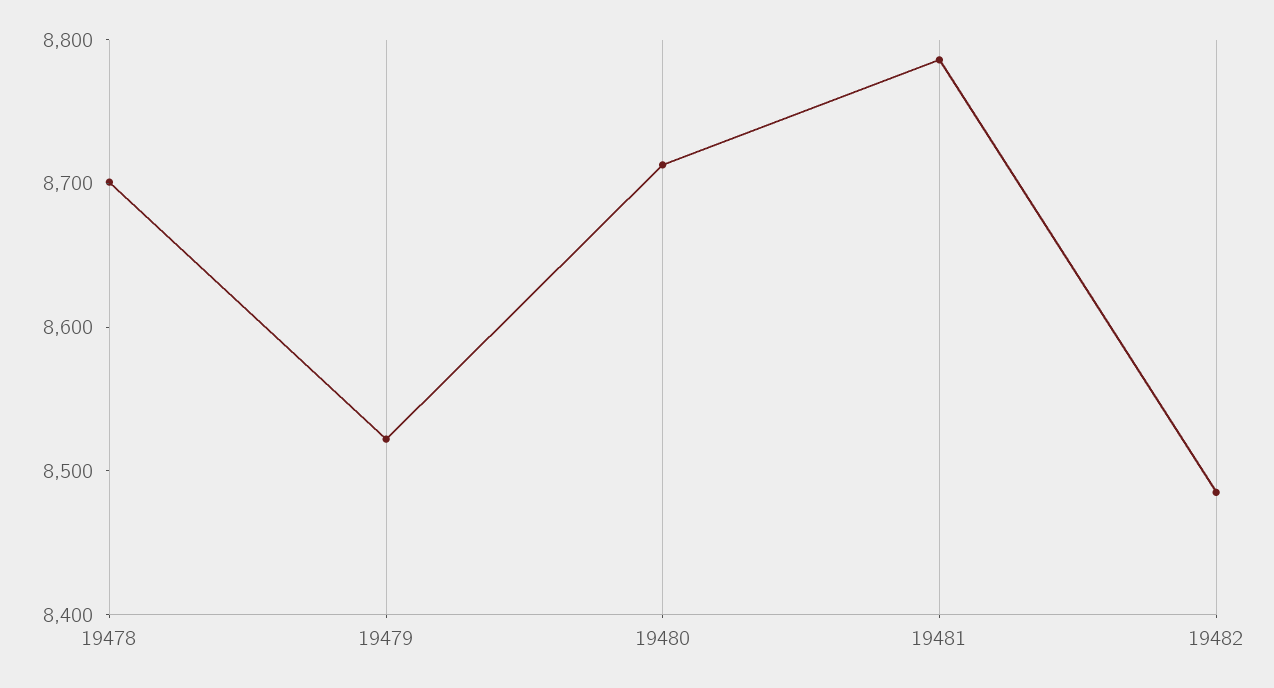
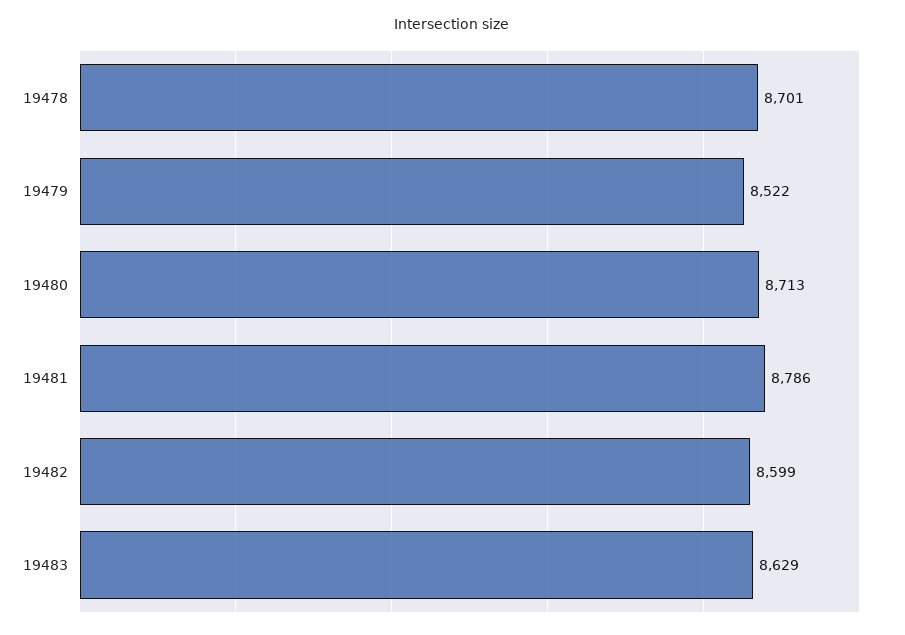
19482: 8480 -> 8599
19483: none -> 8629

